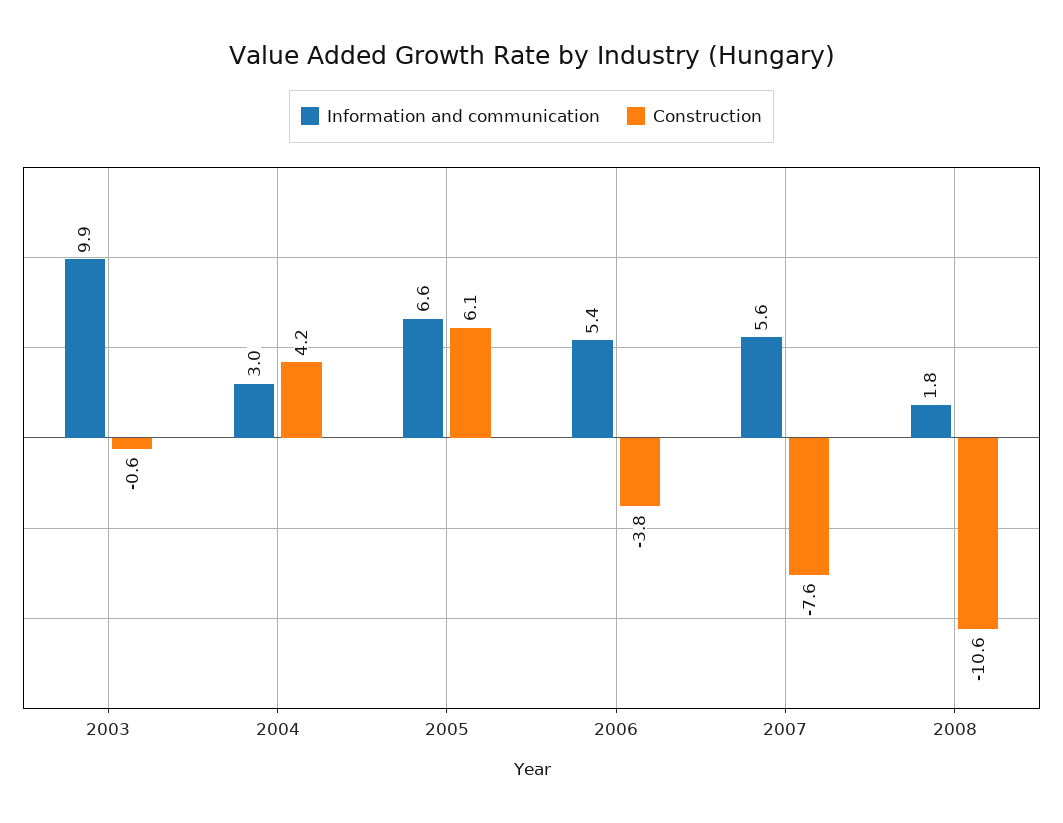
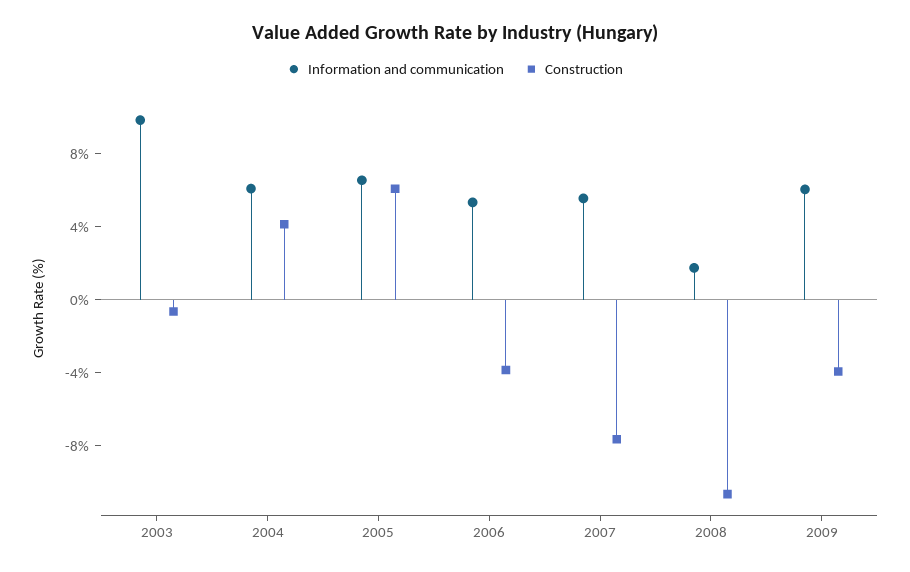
Information and communication, 2004: 3 -> 6
Information and communication, 2009: none -> 6
Construction, 2009: none -> -4

